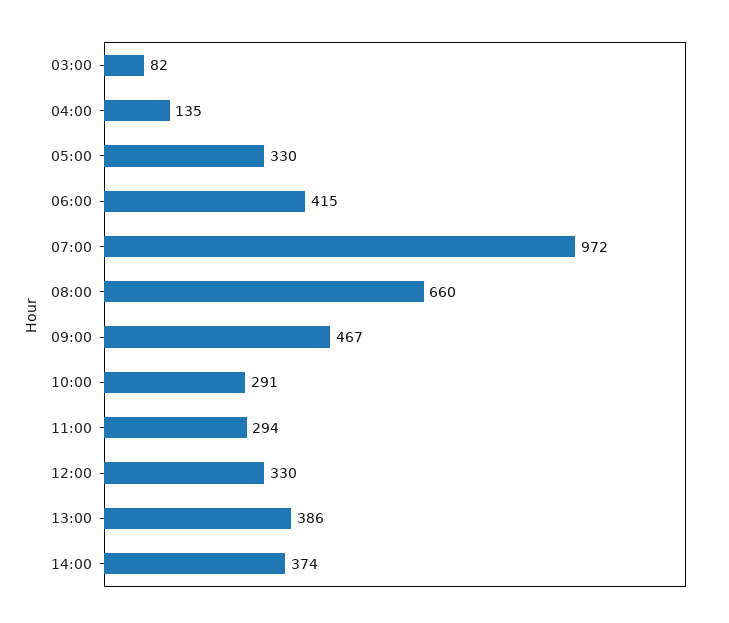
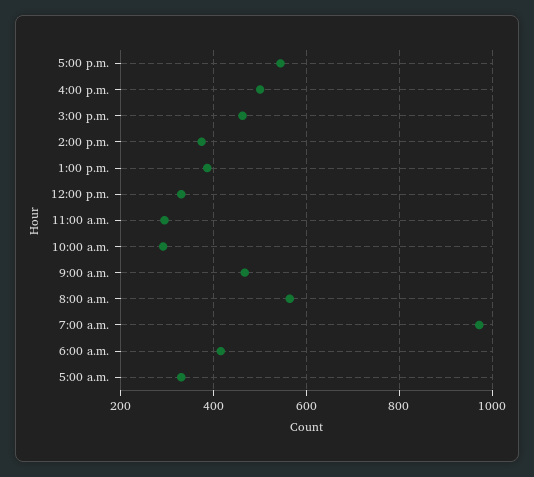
03:00: 82 -> none
04:00: 135 -> none
08:00: 660 -> 560
5:00 p.m.: none -> 540
4:00 p.m.: none -> 500
3:00 p.m.: none -> 460

